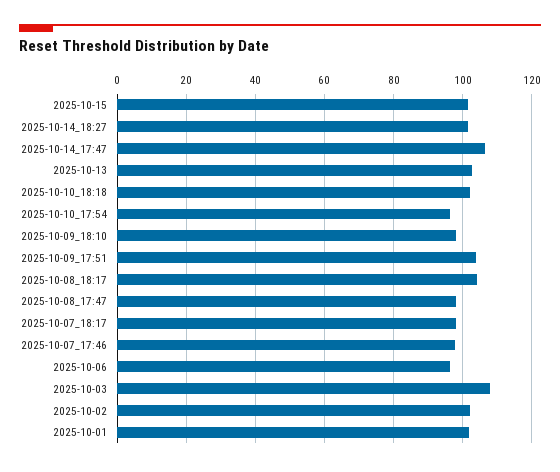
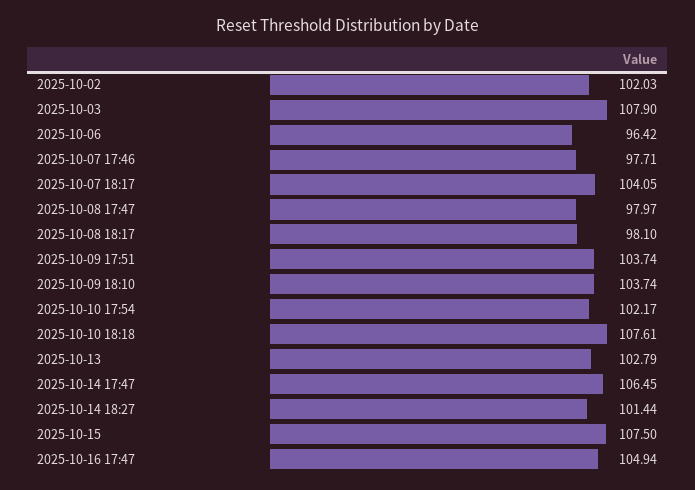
2025-10-15: 102 -> 107.5
2025-10-10_18:18: 102 -> 107.61
2025-10-10_17:54: 96 -> 102.17
2025-10-09_18:10: 98 -> 103.74
2025-10-08_18:17: 104 -> 98.1
2025-10-07_18:17: 98 -> 104.05
2025-10-01: 102 -> none
2025-10-16 17:47: none -> 104.94

